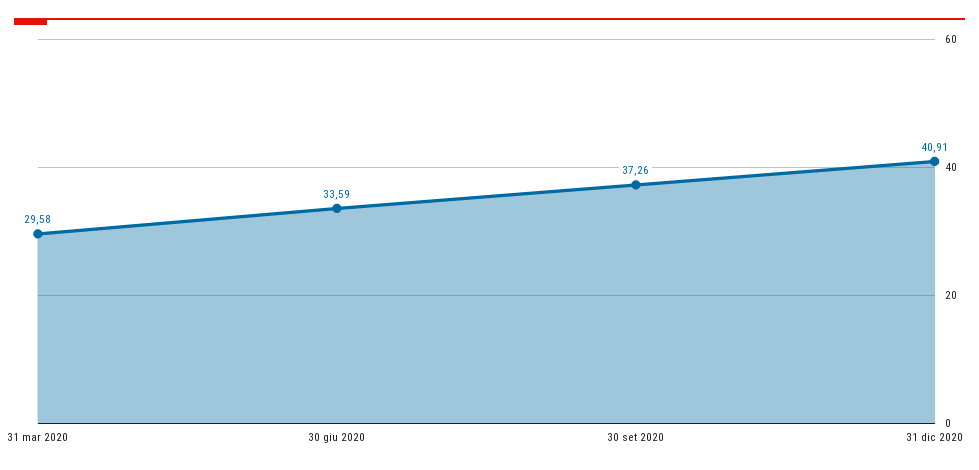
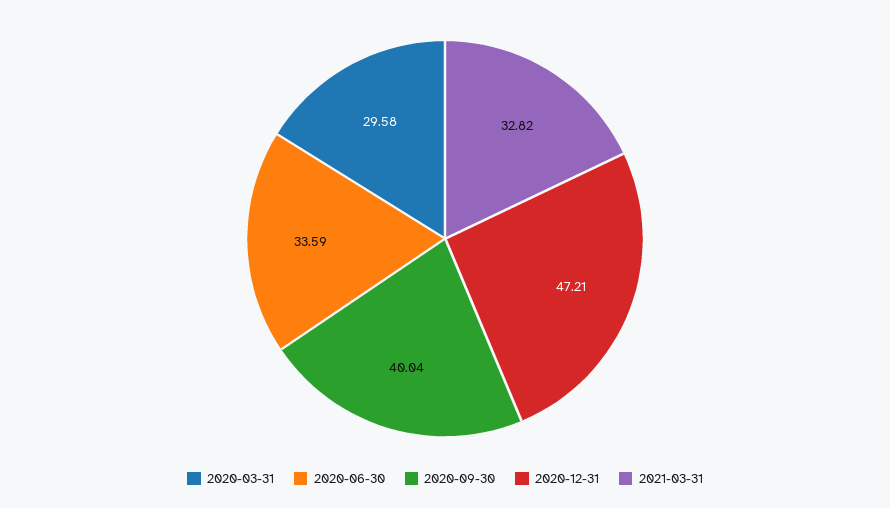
30 set 2020: 37.26 -> 40.04
31 dic 2020: 40.91 -> 47.21
2021-03-31: none -> 32.82

